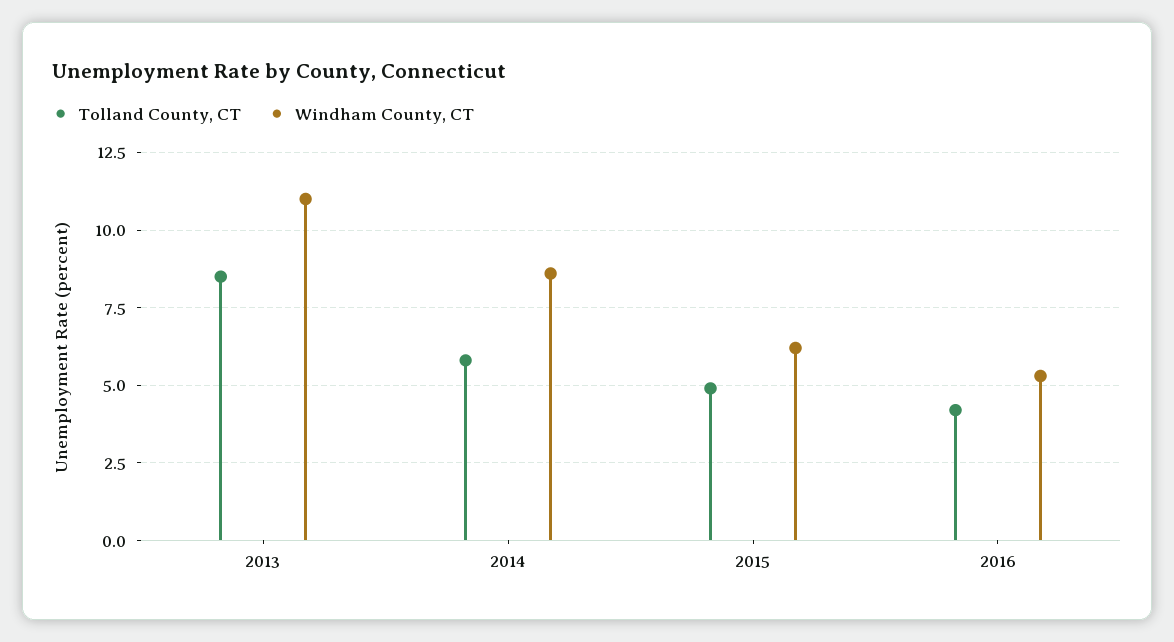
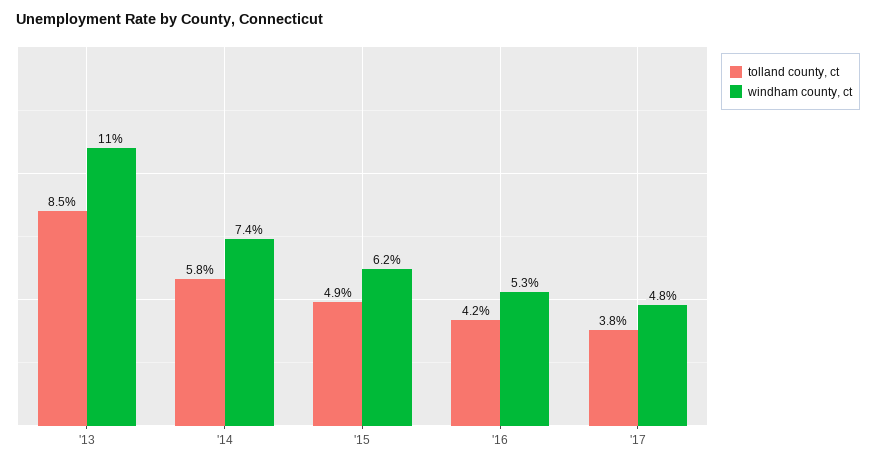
Windham County, CT, 2014: 8.5 -> 7.4
Tolland County, CT, '17: none -> 3.8
Windham County, CT, '17: none -> 4.8

